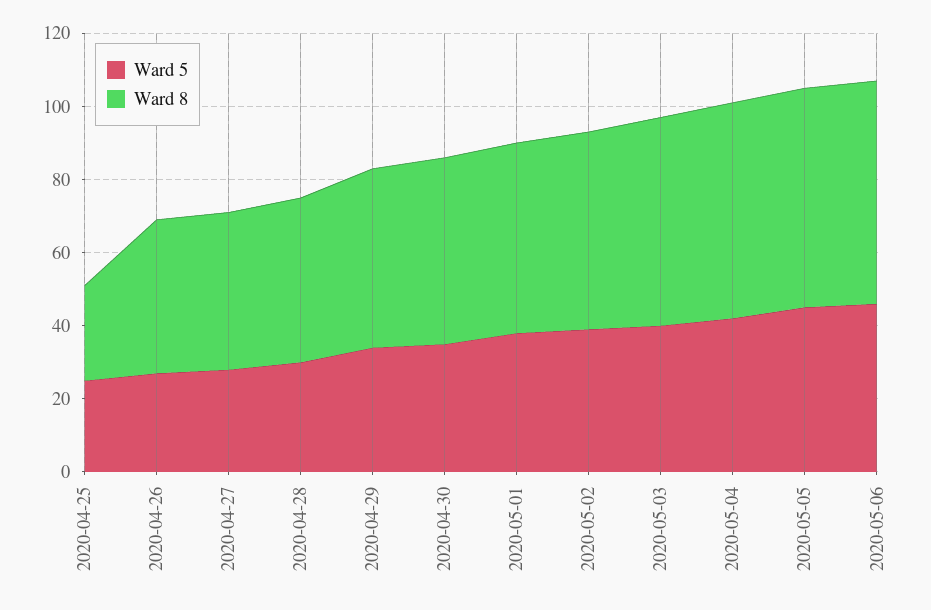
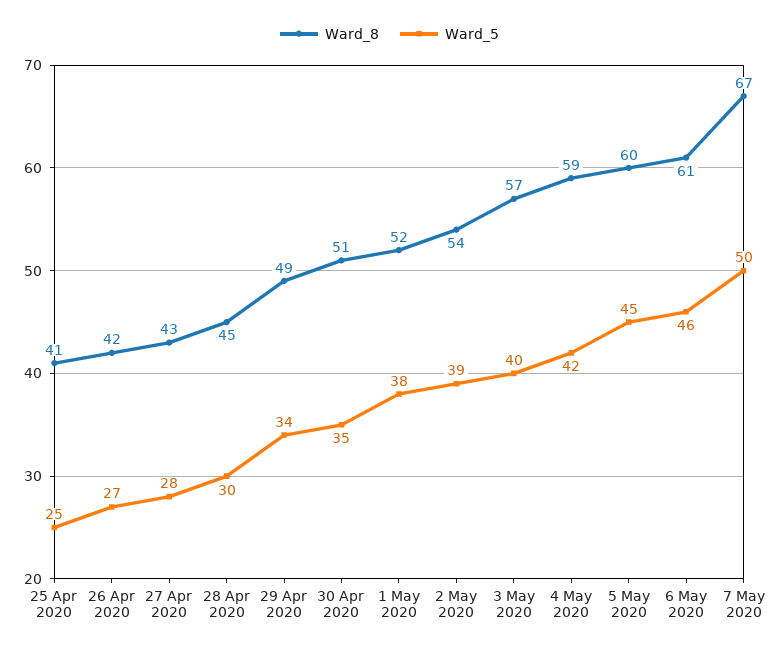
Ward 8, 2020-04-25: 25 -> 41
Ward 8, 7 May 2020: none -> 67
Ward 5, 7 May 2020: none -> 50

